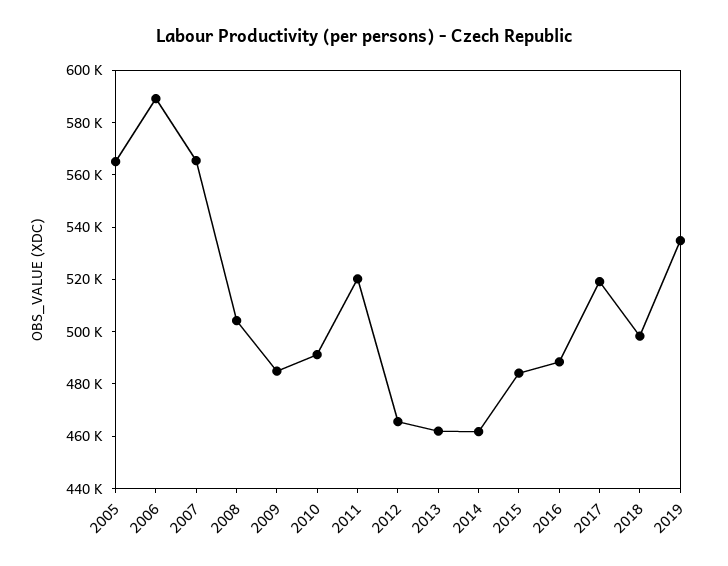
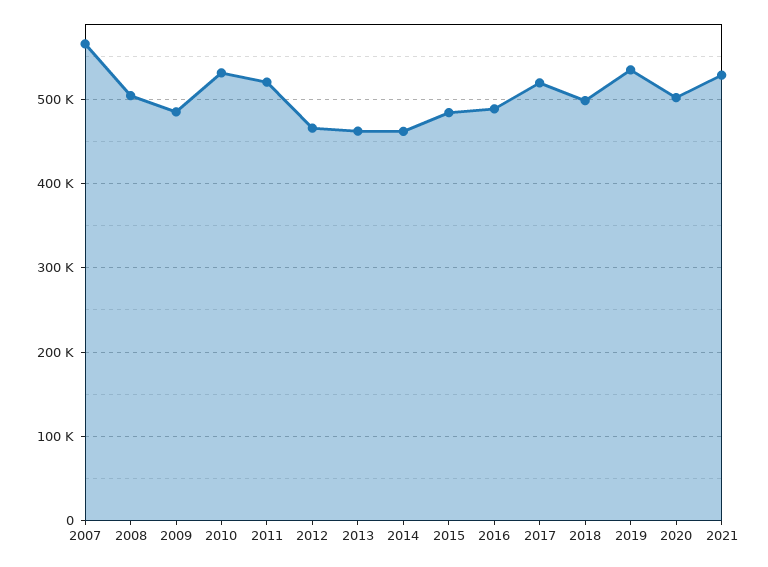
2005: 565000 -> none
2006: 590000 -> none
2010: 490000 -> 530000
2020: none -> 500000
2021: none -> 530000

